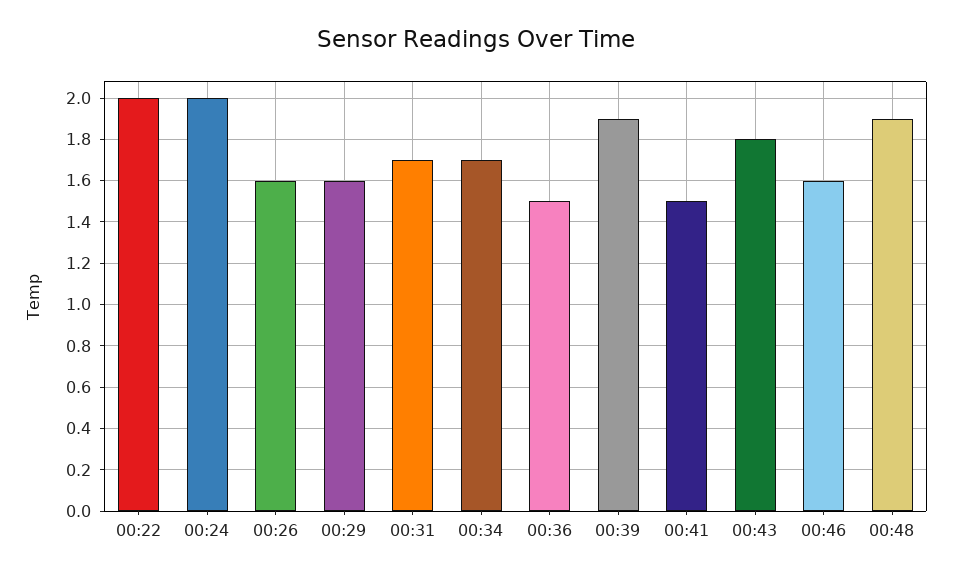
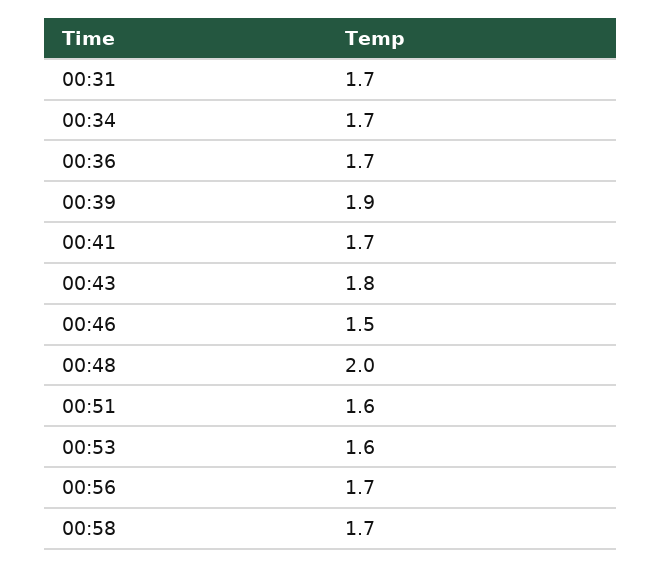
00:22: 2 -> none
00:24: 2 -> none
00:26: 1.6 -> none
00:29: 1.6 -> none
00:36: 1.5 -> 1.7
00:41: 1.5 -> 1.7
00:46: 1.6 -> 1.5
00:48: 1.9 -> 2
00:51: none -> 1.6
00:53: none -> 1.6
00:56: none -> 1.7
00:58: none -> 1.7

